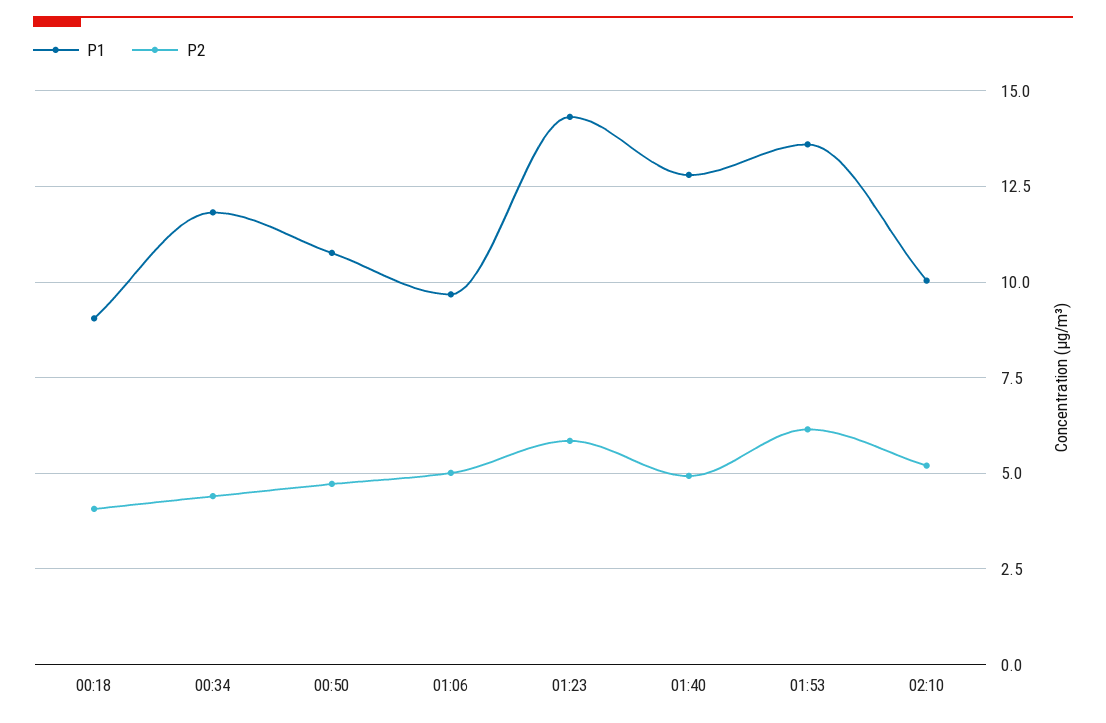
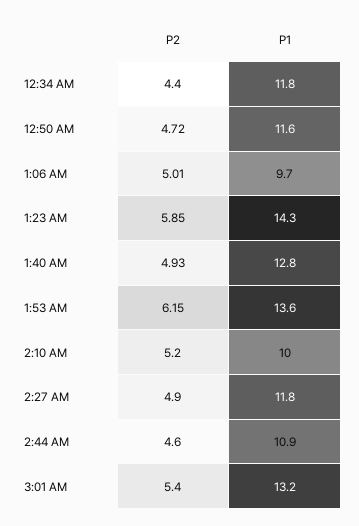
P1, 00:18: 9 -> none
P2, 00:18: 4 -> none
P1, 00:50: 10.75 -> 11.6
P2, 2:27 AM: none -> 4.9
P1, 2:27 AM: none -> 11.8
P2, 2:44 AM: none -> 4.6
P1, 2:44 AM: none -> 10.9
P2, 3:01 AM: none -> 5.4
P1, 3:01 AM: none -> 13.2

